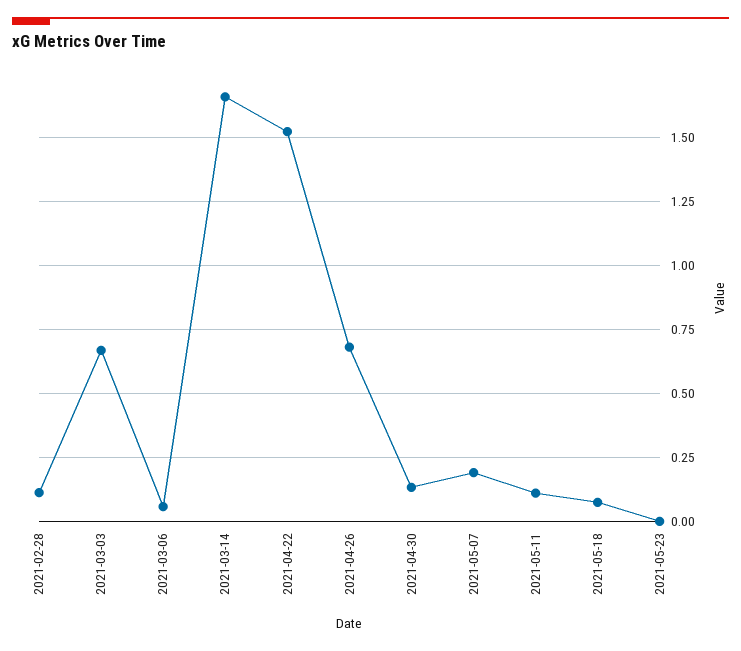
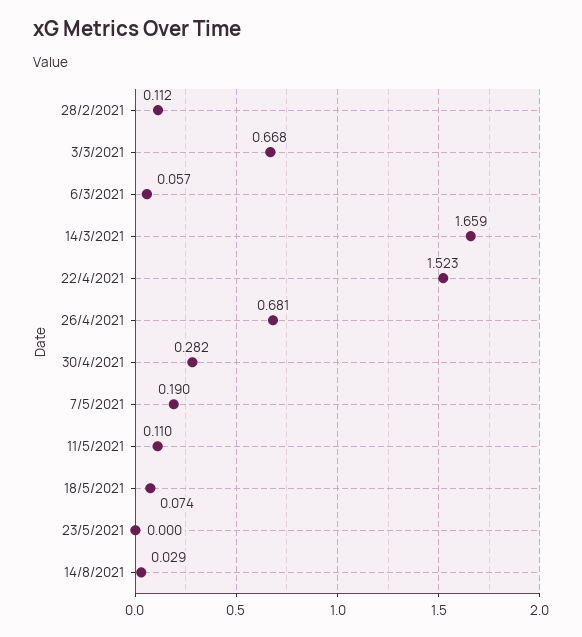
2021-04-30: 0.125 -> 0.282
14/8/2021: none -> 0.029

